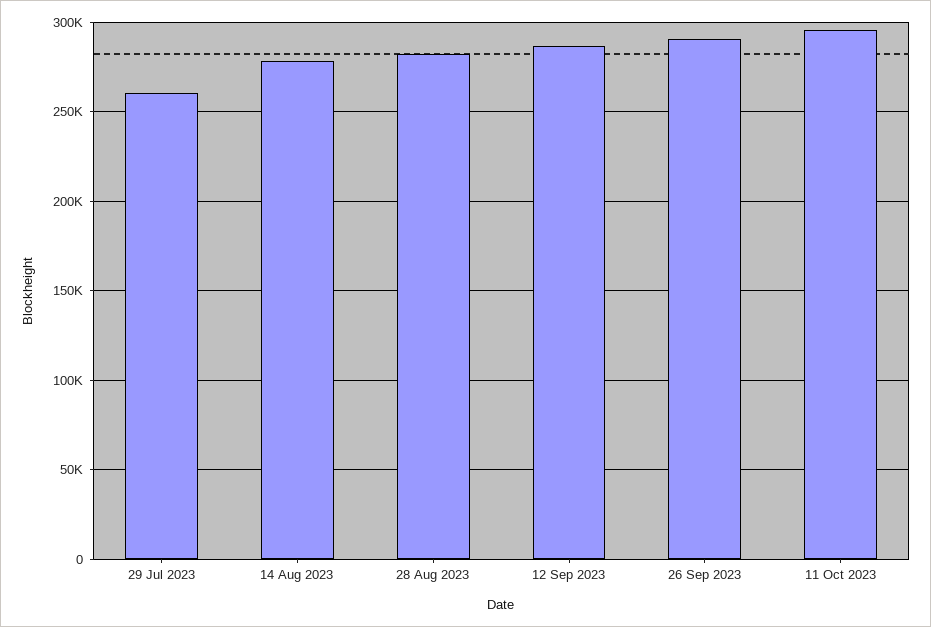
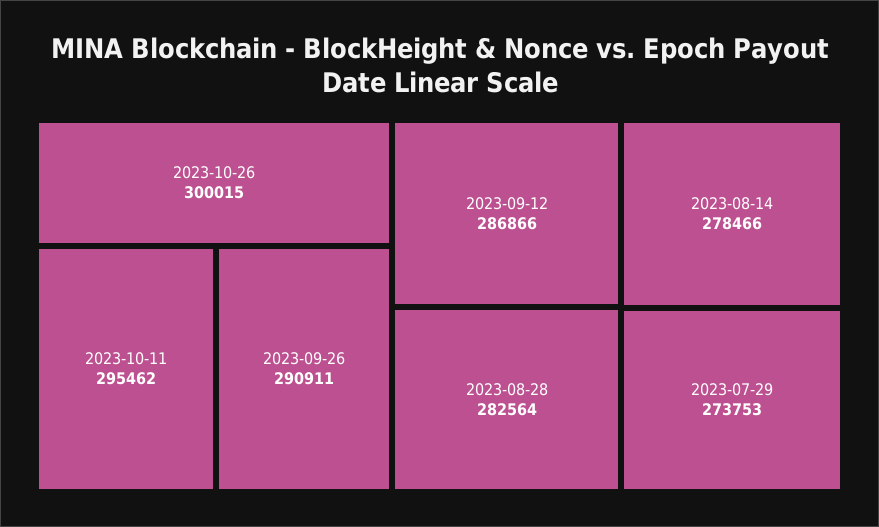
29 Jul 2023: 260000 -> 273753
2023-10-26: none -> 300015

